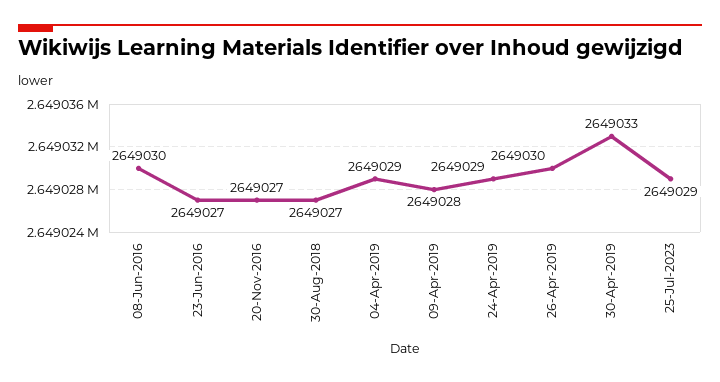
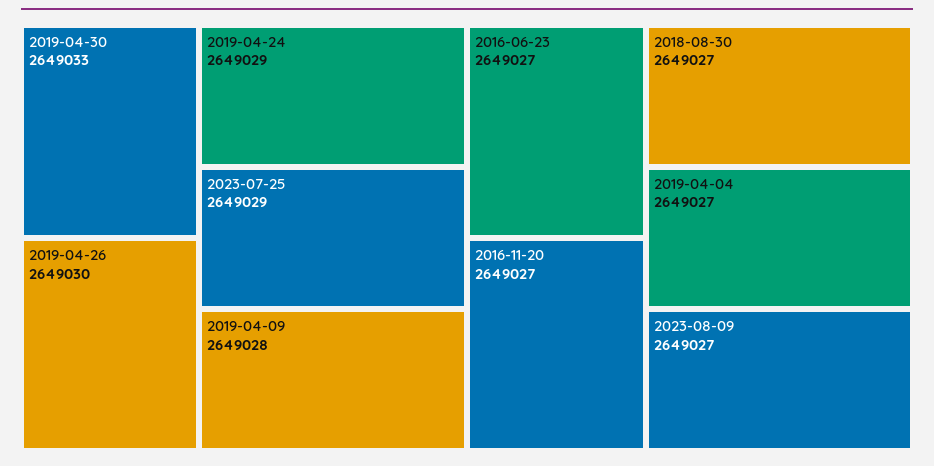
08-Jun-2016: 2649030 -> none
04-Apr-2019: 2649029 -> 2649027
2023-08-09: none -> 2649027

